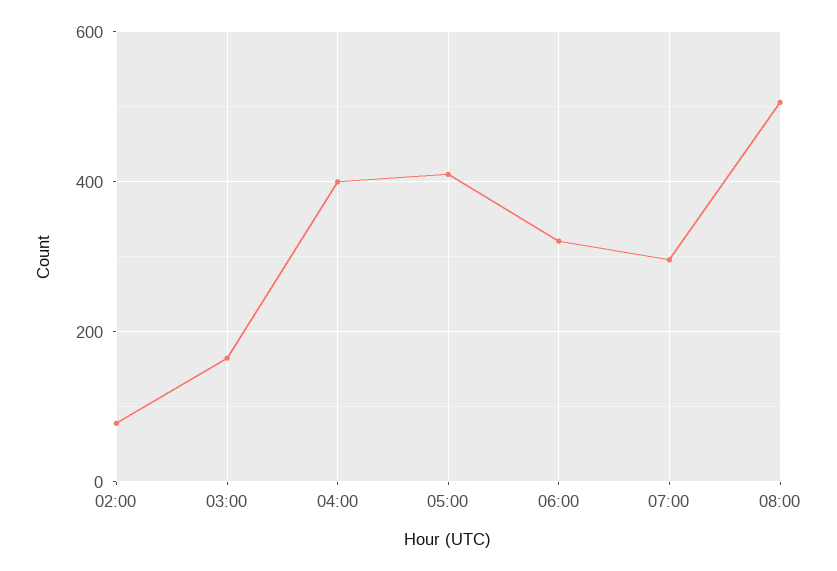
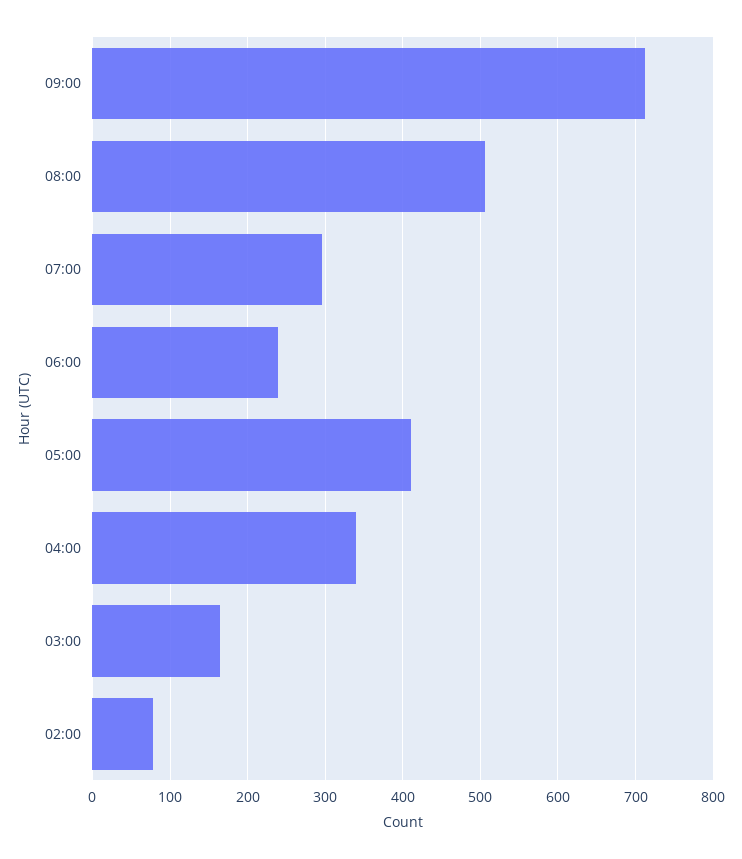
04:00: 400 -> 340
06:00: 320 -> 240
09:00: none -> 710

